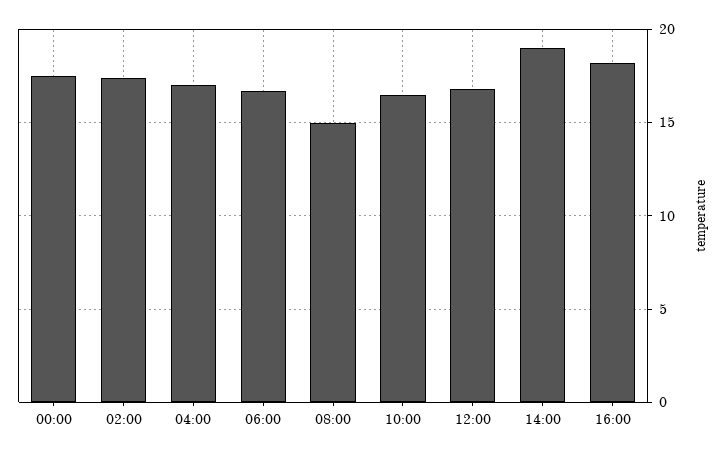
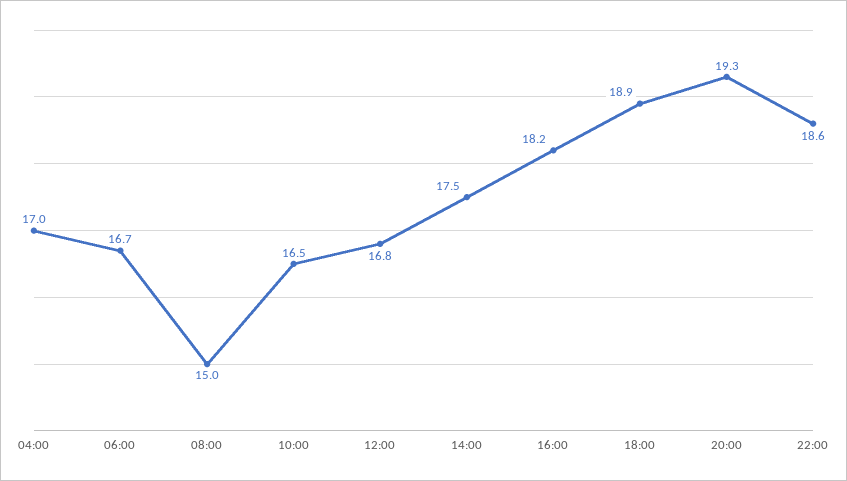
00:00: 17.5 -> none
02:00: 17.5 -> none
14:00: 19 -> 17.5
18:00: none -> 18.9
20:00: none -> 19.3
22:00: none -> 18.6

